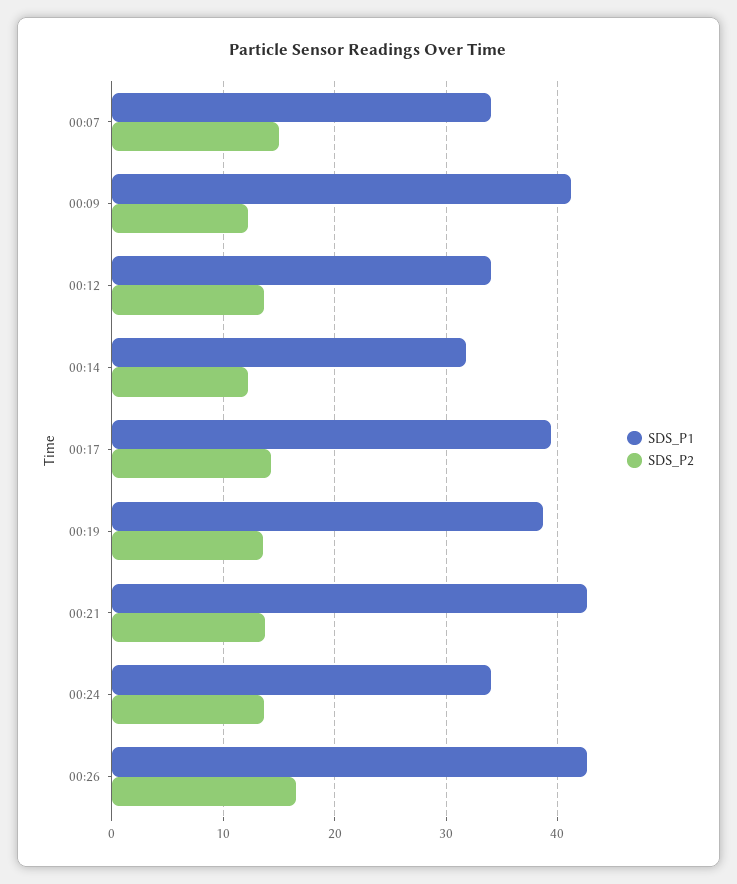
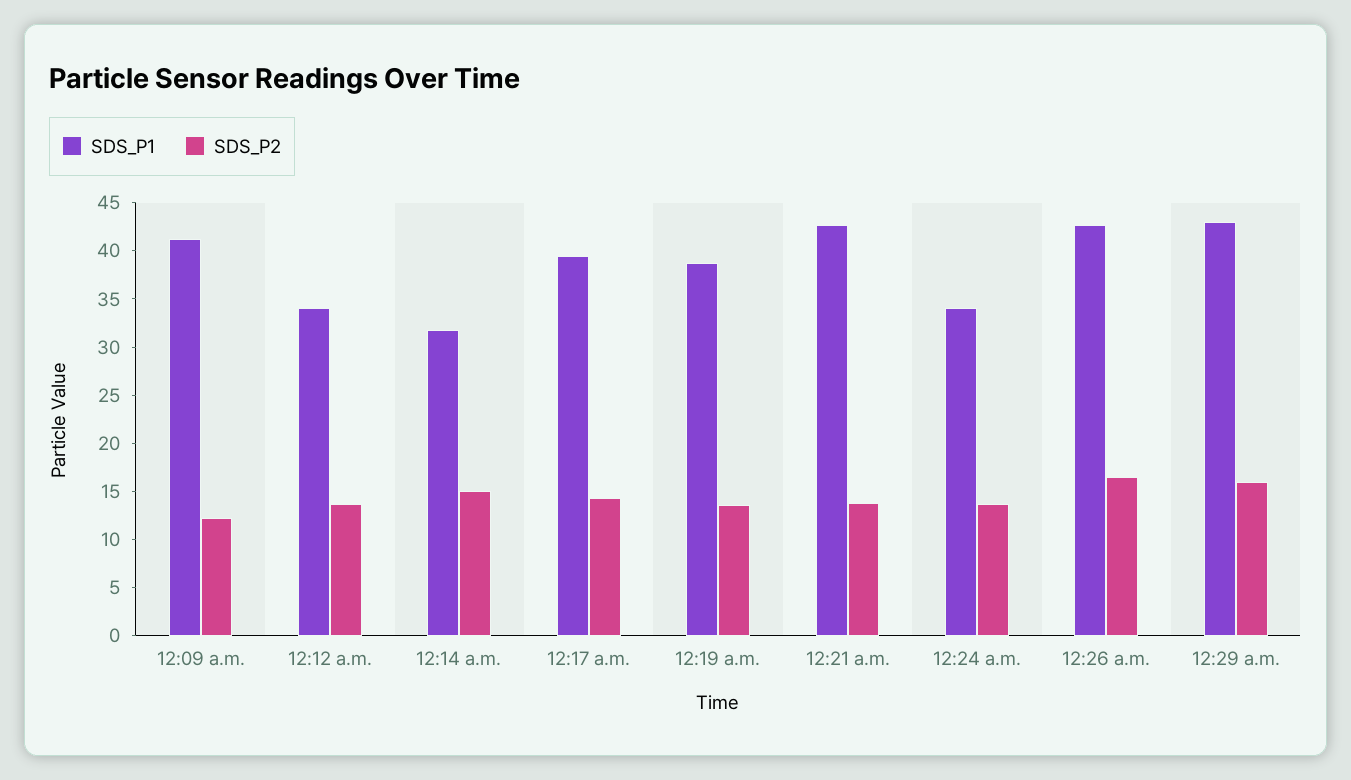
SDS_P1, 00:07: 34 -> none
SDS_P2, 00:07: 15 -> none
SDS_P2, 00:14: 12 -> 15
SDS_P1, 12:29 a.m.: none -> 43
SDS_P2, 12:29 a.m.: none -> 16

